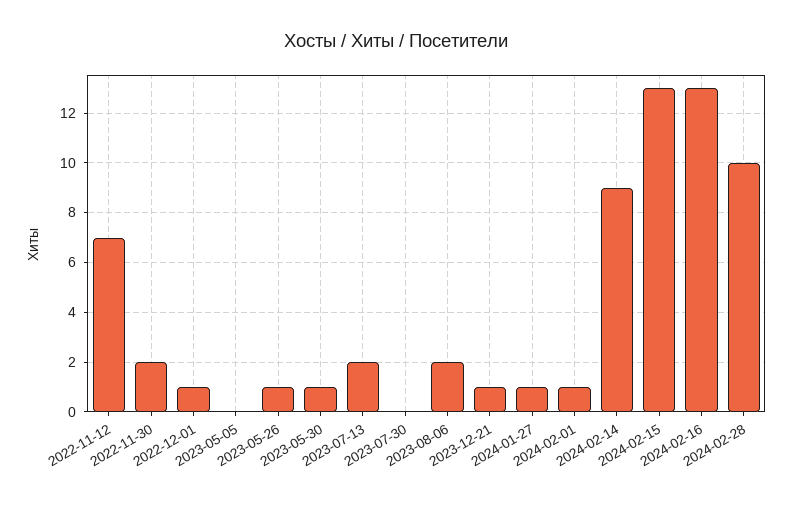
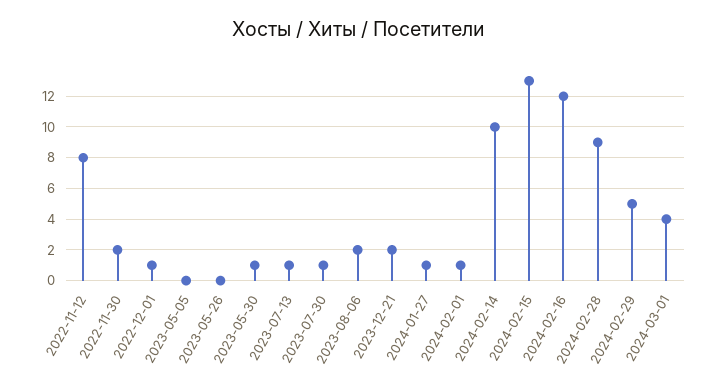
2022-11-12: 7 -> 8
2023-05-26: 1 -> 0
2023-07-13: 2 -> 1
2023-07-30: 0 -> 1
2023-12-21: 1 -> 2
2024-02-14: 9 -> 10
2024-02-16: 13 -> 12
2024-02-28: 10 -> 9
2024-02-29: none -> 5
2024-03-01: none -> 4

